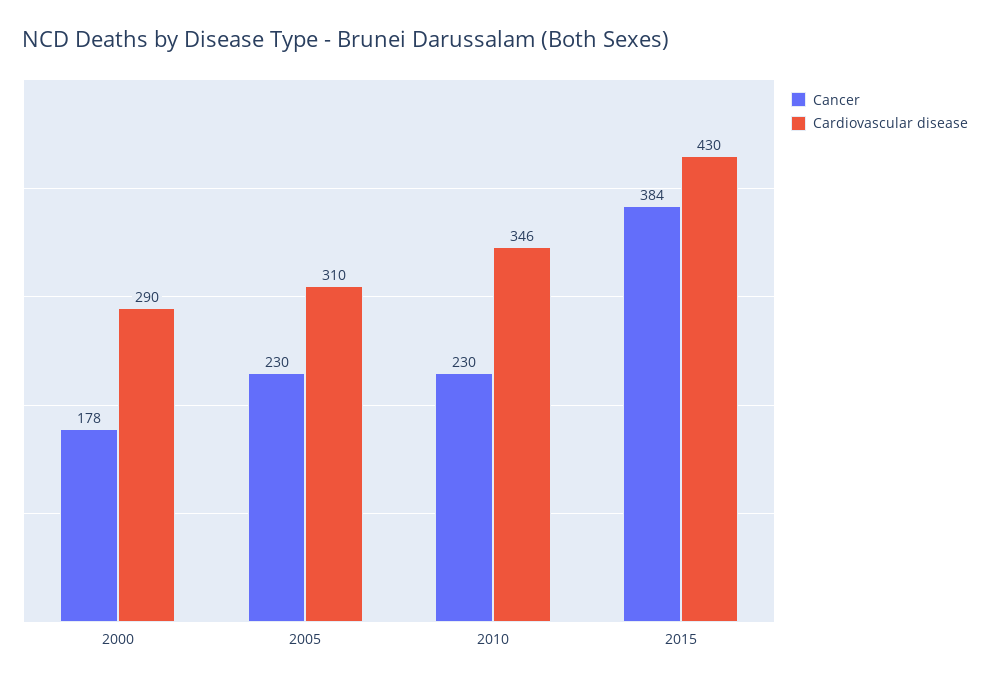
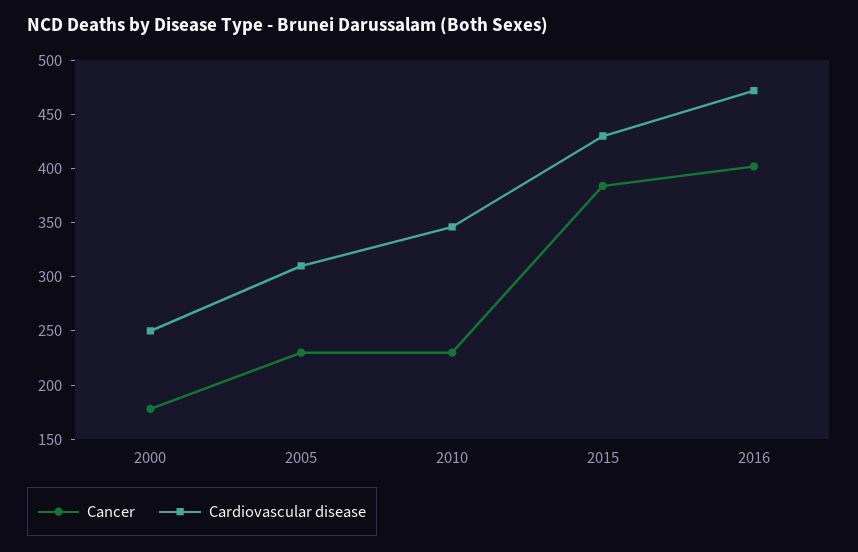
Cardiovascular disease, 2000: 290 -> 250
Cancer, 2016: none -> 400
Cardiovascular disease, 2016: none -> 470

